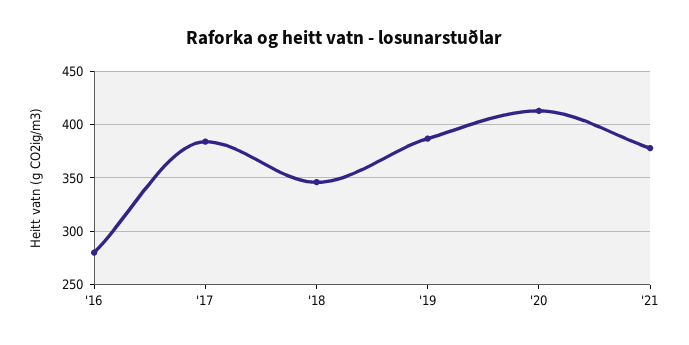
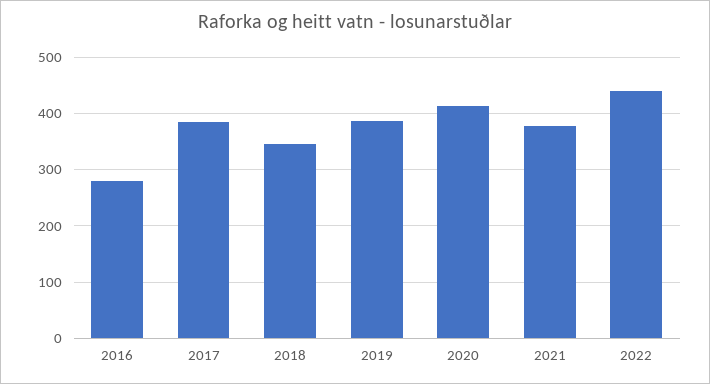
2022: none -> 440

